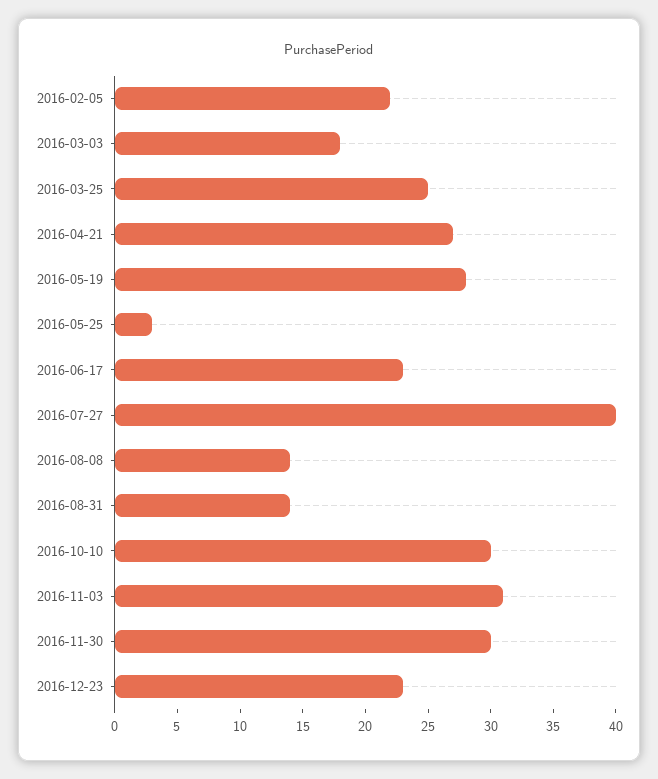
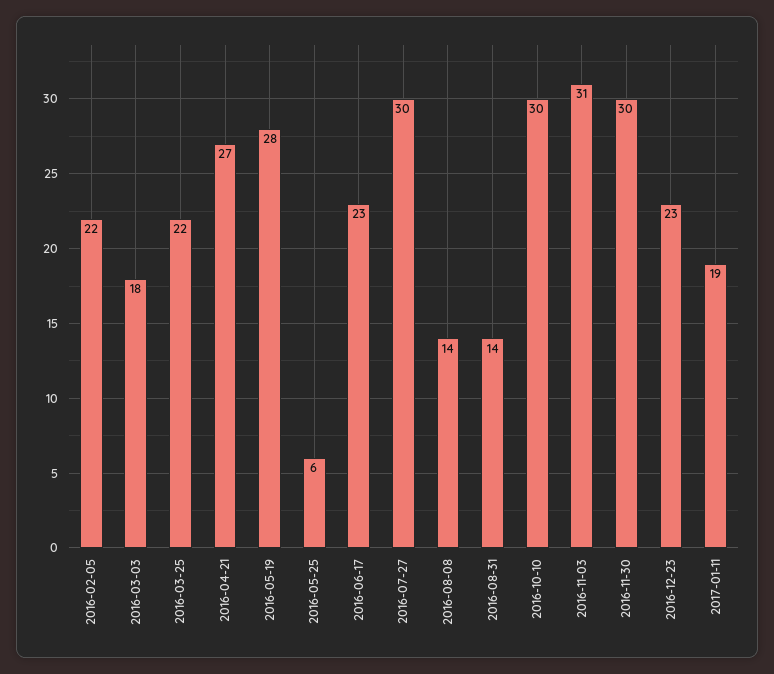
2016-03-25: 25 -> 22
2016-05-25: 3 -> 6
2016-07-27: 40 -> 30
2017-01-11: none -> 19

